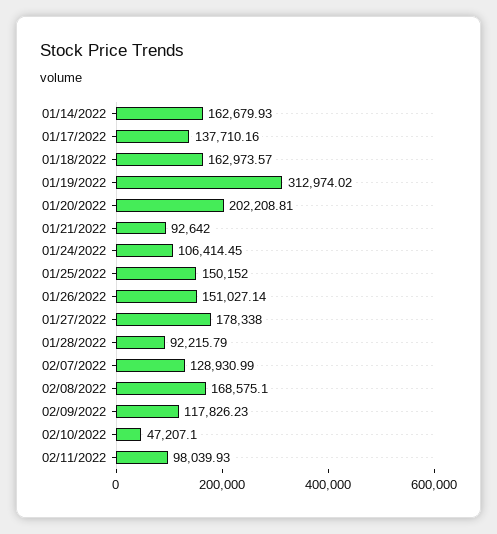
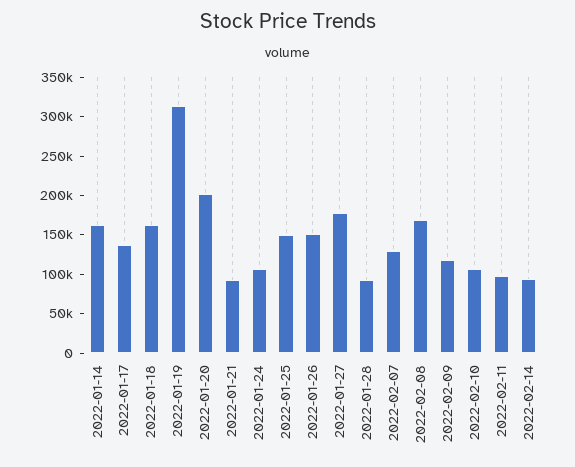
02/10/2022: 47207.1 -> 100000
2022-02-14: none -> 100000

